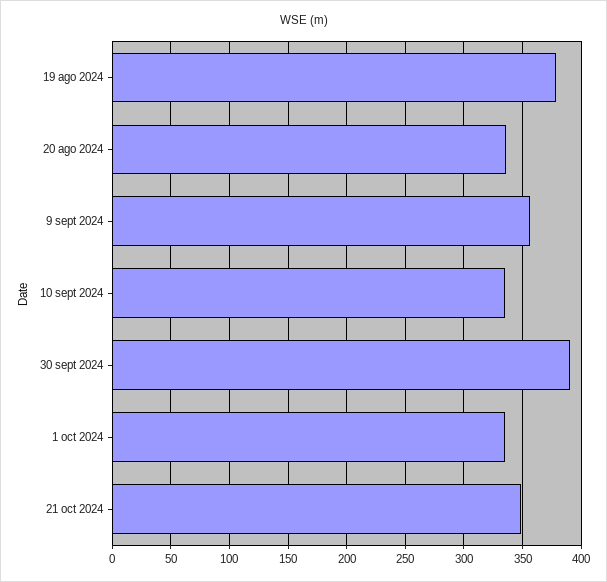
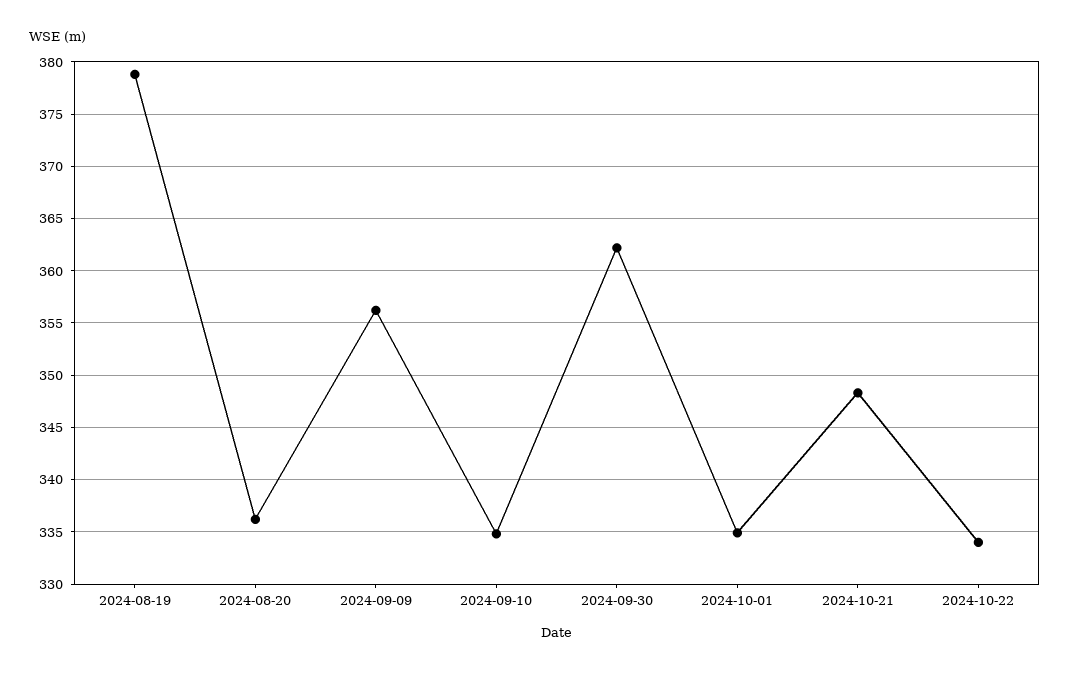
30 sept 2024: 390 -> 362
2024-10-22: none -> 334

